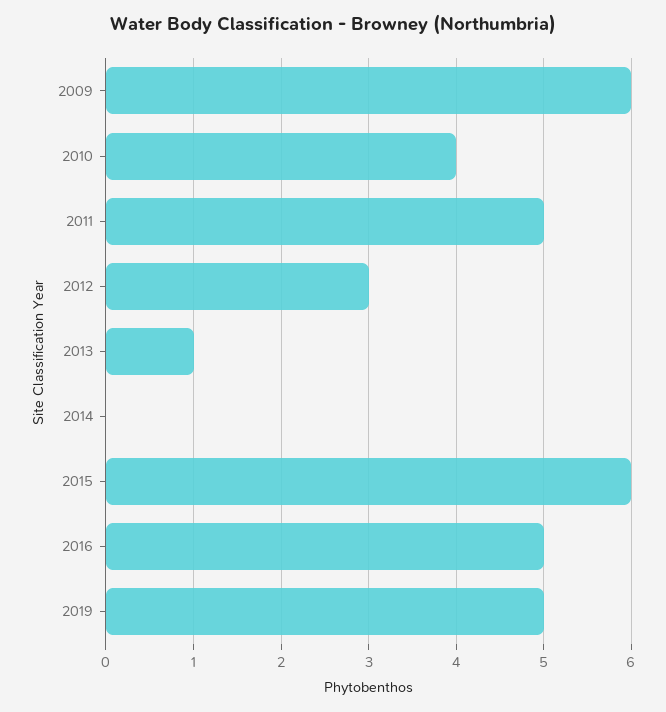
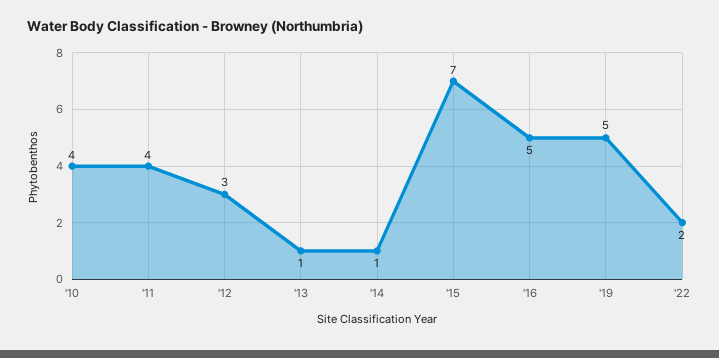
2009: 6 -> none
2011: 5 -> 4
2014: 0 -> 1
2015: 6 -> 7
'22: none -> 2

